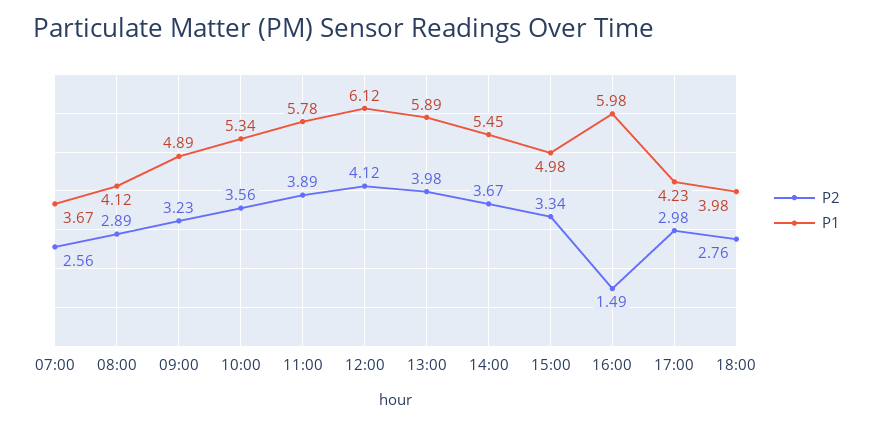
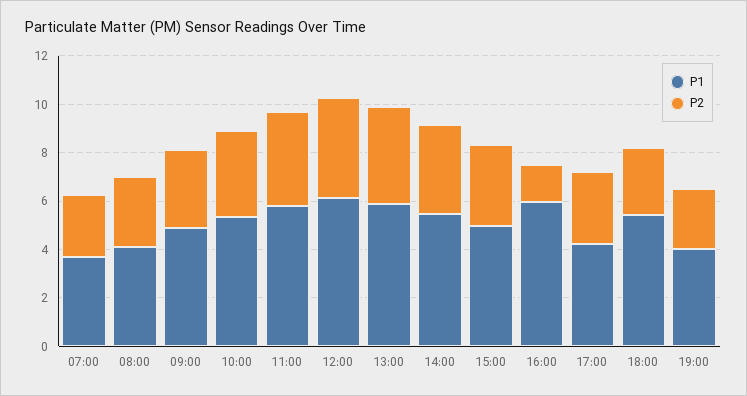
P1, 18:00: 3.98 -> 5.5
P1, 19:00: none -> 4
P2, 19:00: none -> 2.5

